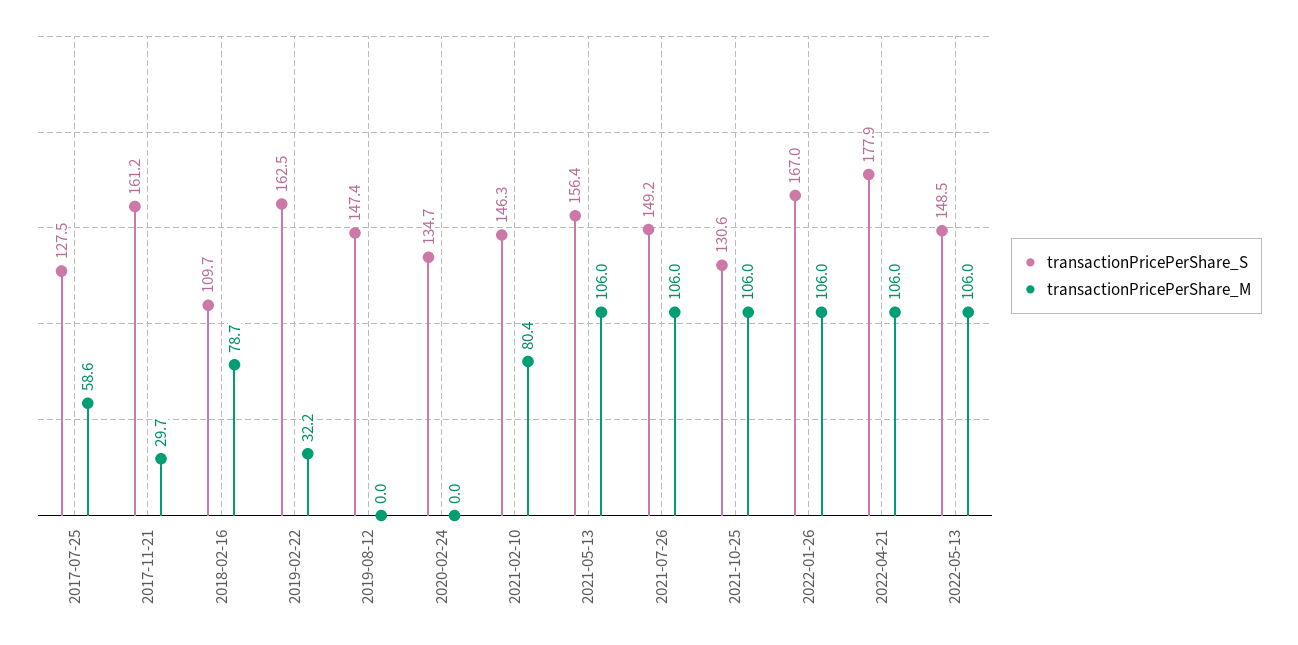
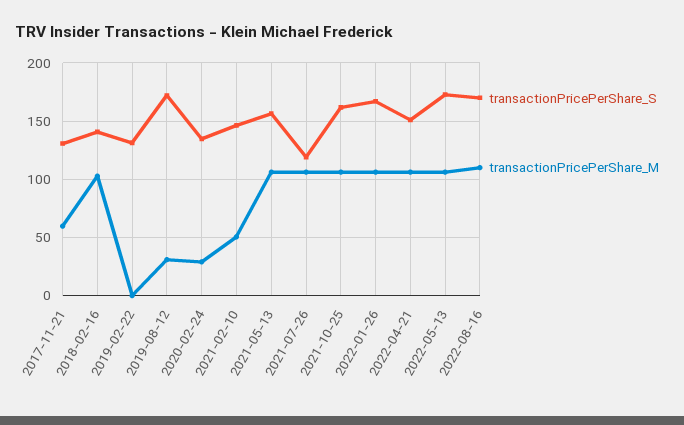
transactionPricePerShare_S, 2017-07-25: 127.5 -> none
transactionPricePerShare_M, 2017-07-25: 58.6 -> none
transactionPricePerShare_S, 2017-11-21: 161.2 -> 130
transactionPricePerShare_M, 2017-11-21: 29.7 -> 60
transactionPricePerShare_S, 2018-02-16: 109.7 -> 140
transactionPricePerShare_M, 2018-02-16: 78.7 -> 100
transactionPricePerShare_S, 2019-02-22: 162.5 -> 130
transactionPricePerShare_M, 2019-02-22: 32.2 -> 0
transactionPricePerShare_S, 2019-08-12: 147.4 -> 170
transactionPricePerShare_M, 2019-08-12: 0 -> 30
transactionPricePerShare_M, 2020-02-24: 0 -> 30
transactionPricePerShare_M, 2021-02-10: 80.4 -> 50
transactionPricePerShare_S, 2021-07-26: 149.2 -> 120
transactionPricePerShare_S, 2021-10-25: 130.6 -> 160
transactionPricePerShare_S, 2022-04-21: 177.9 -> 150
transactionPricePerShare_S, 2022-05-13: 148.5 -> 170
transactionPricePerShare_S, 2022-08-16: none -> 170
transactionPricePerShare_M, 2022-08-16: none -> 110

